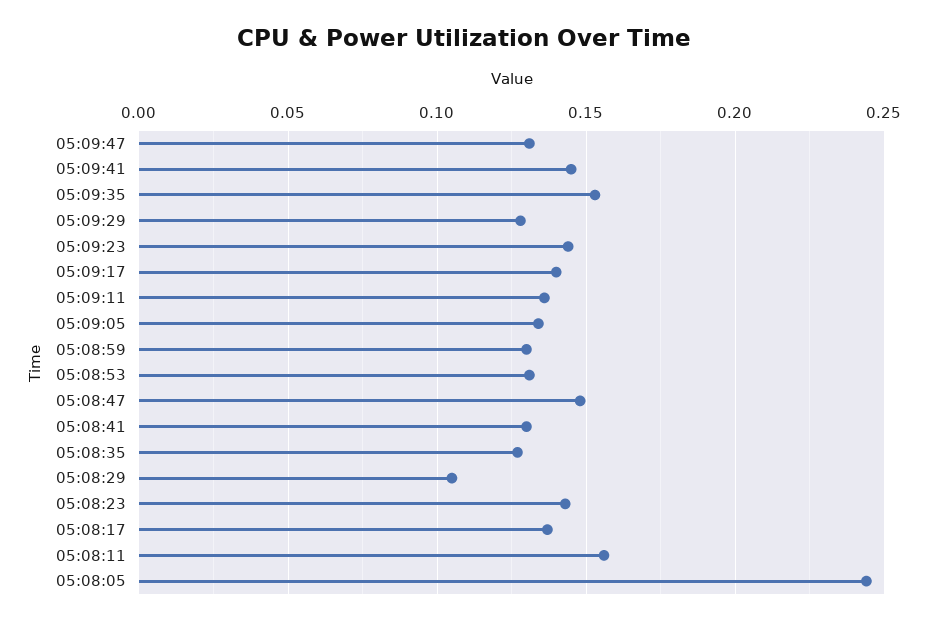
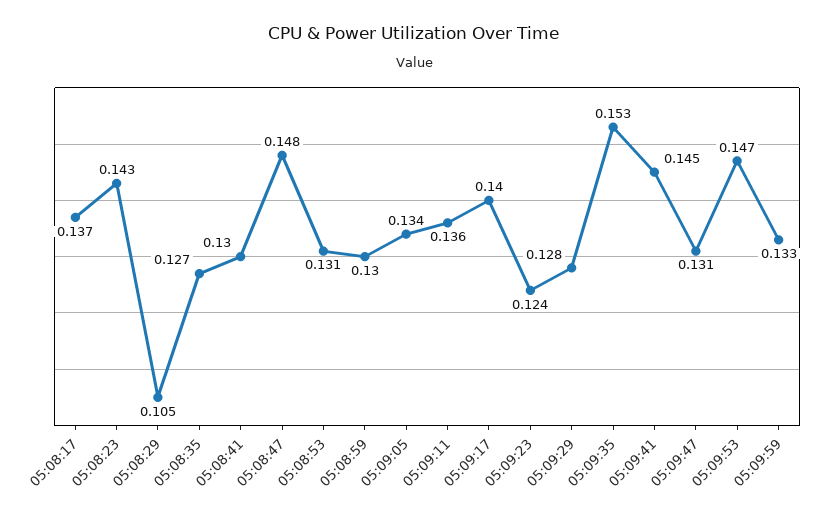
05:09:23: 0.145 -> 0.124
05:08:11: 0.155 -> none
05:08:05: 0.245 -> none
05:09:53: none -> 0.147
05:09:59: none -> 0.133

